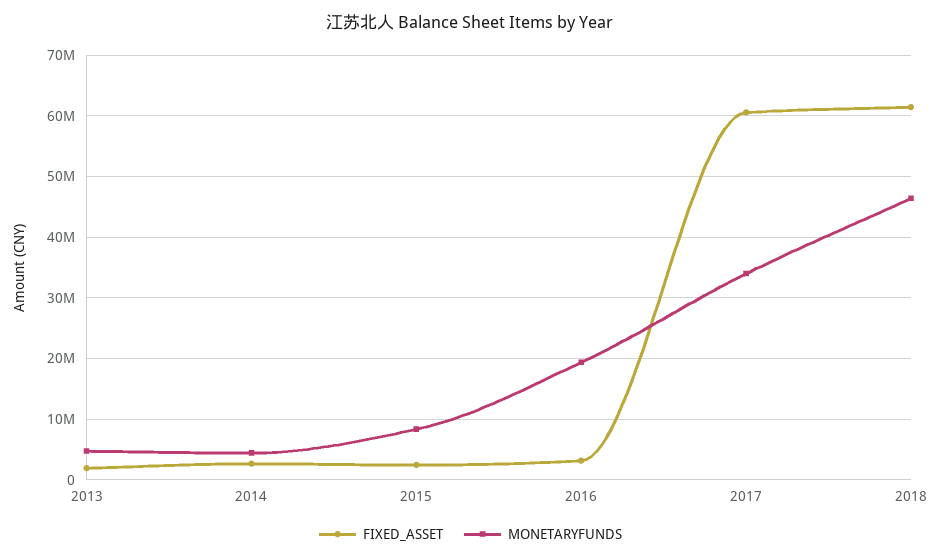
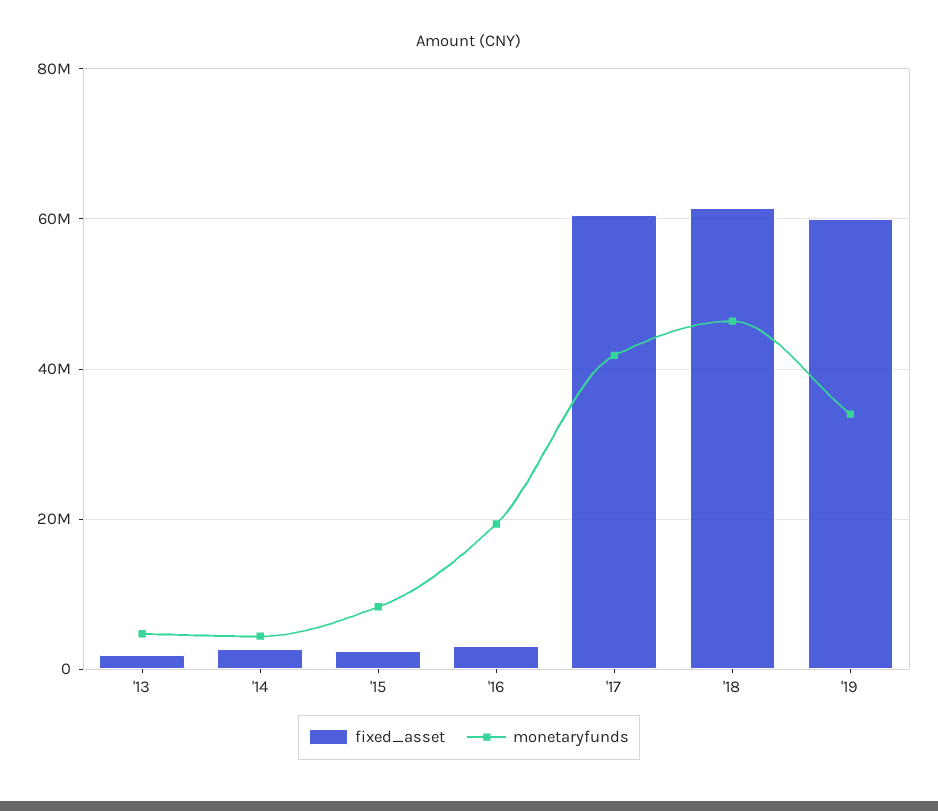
MONETARYFUNDS, 2017: 34000000 -> 42000000
FIXED_ASSET, '19: none -> 60000000
MONETARYFUNDS, '19: none -> 34000000

